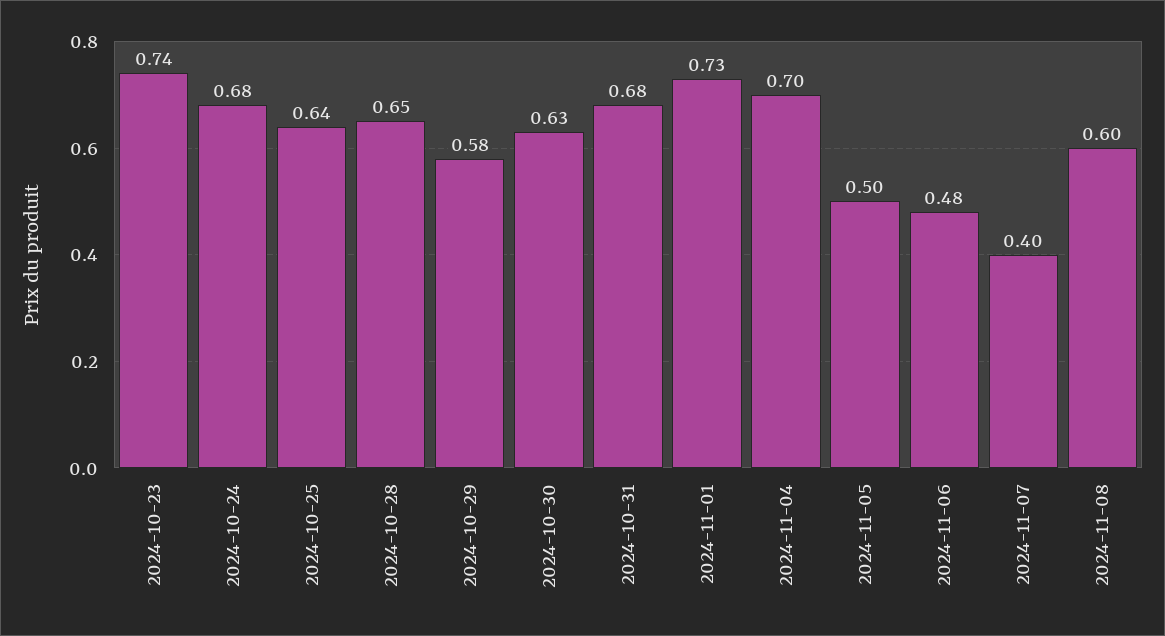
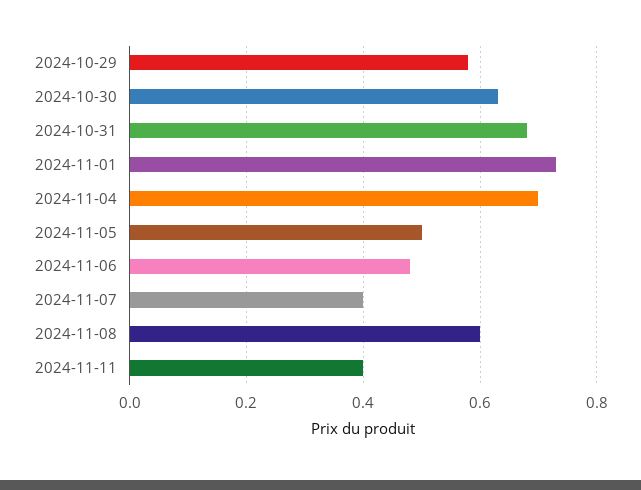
2024-10-23: 0.74 -> none
2024-10-24: 0.68 -> none
2024-10-25: 0.64 -> none
2024-10-28: 0.65 -> none
2024-11-11: none -> 0.4

